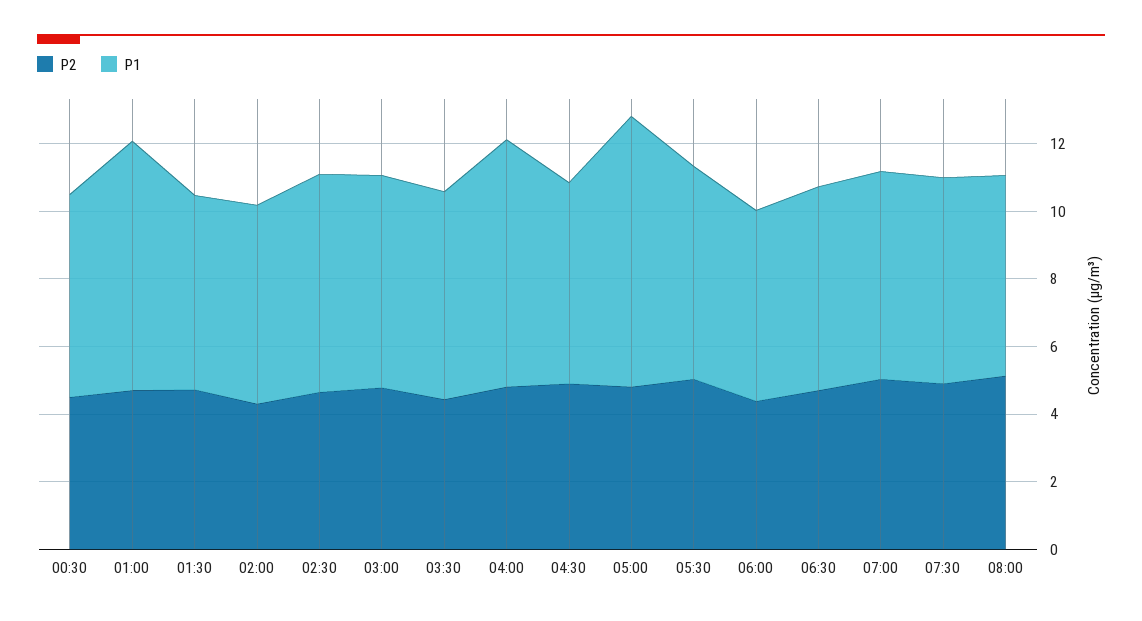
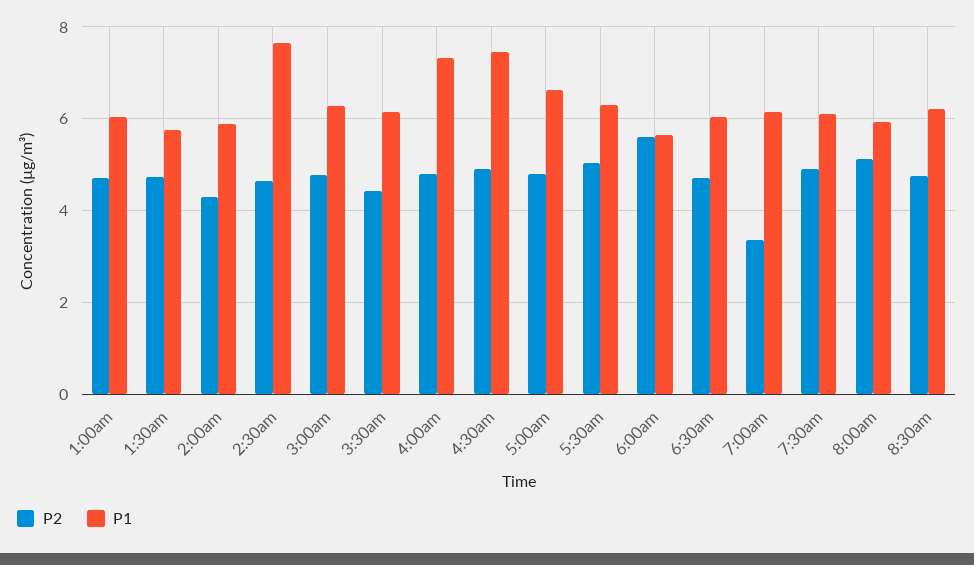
P2, 00:30: 4.5 -> none
P1, 00:30: 6 -> none
P1, 01:00: 7.5 -> 6
P1, 02:30: 6.5 -> 7.6
P1, 04:30: 6 -> 7.4
P1, 05:00: 8 -> 6.6
P2, 06:00: 4.5 -> 5.6
P2, 07:00: 5 -> 3.4
P2, 8:30am: none -> 4.8
P1, 8:30am: none -> 6.2

